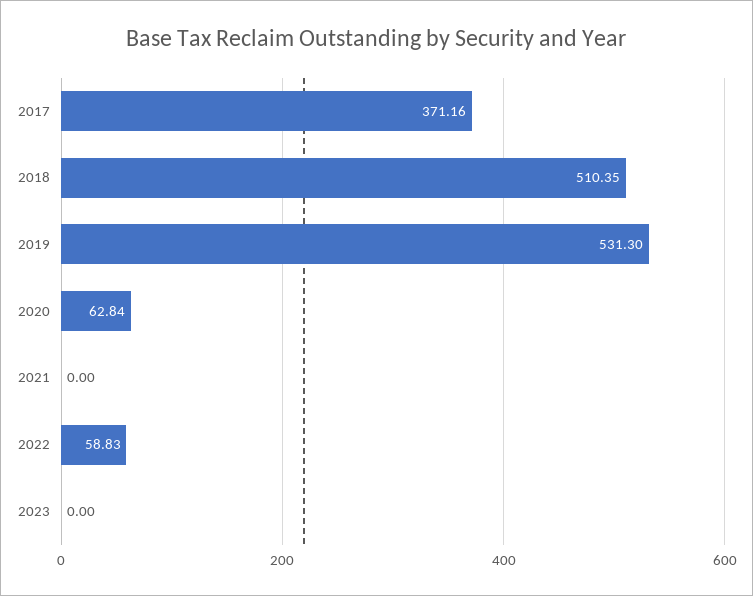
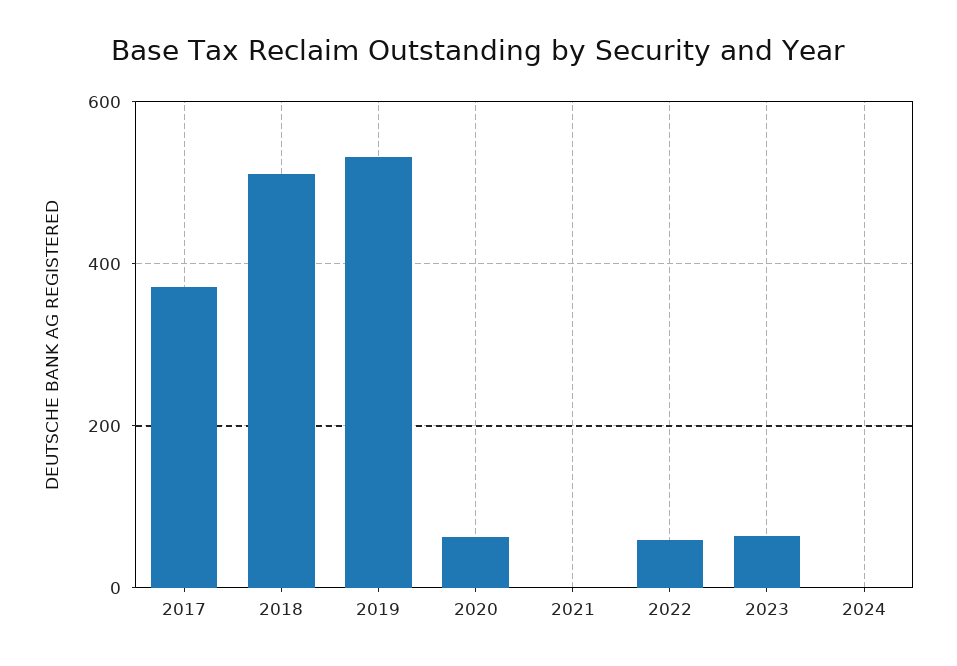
2023: 0 -> 60
2024: none -> 0

